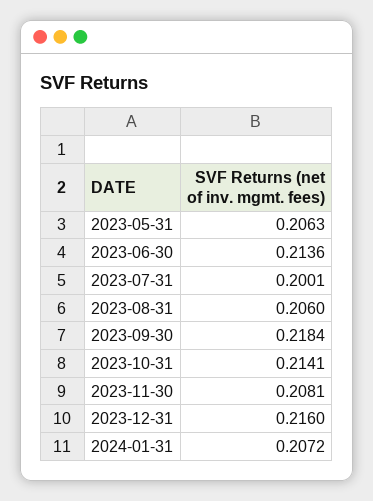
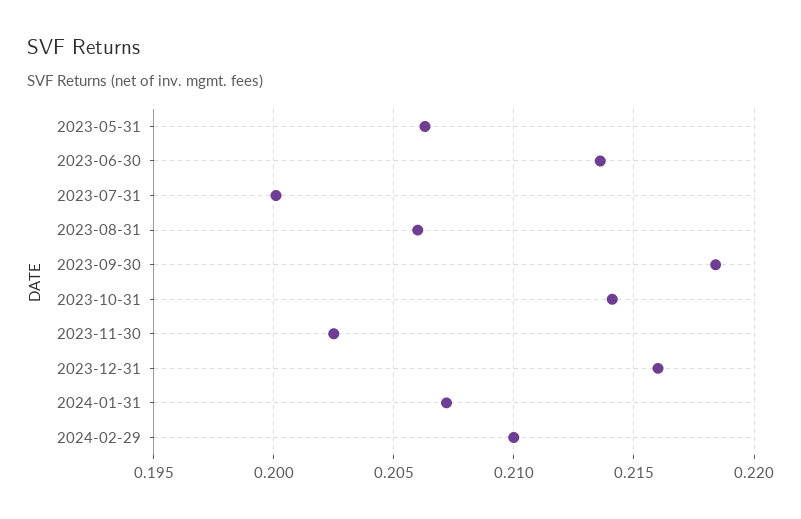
2023-11-30: 0.2081 -> 0.2025
2024-02-29: none -> 0.21

